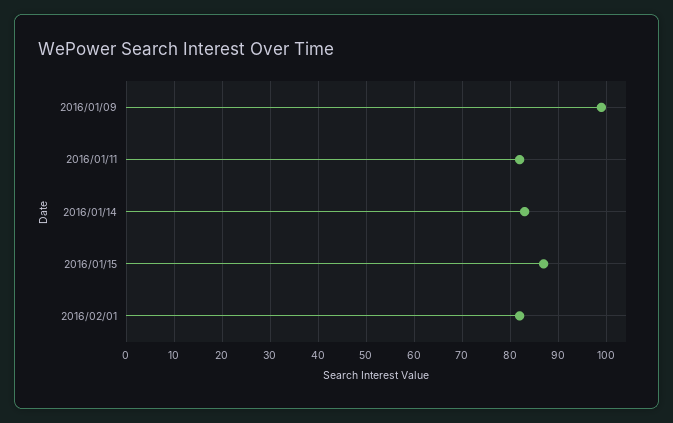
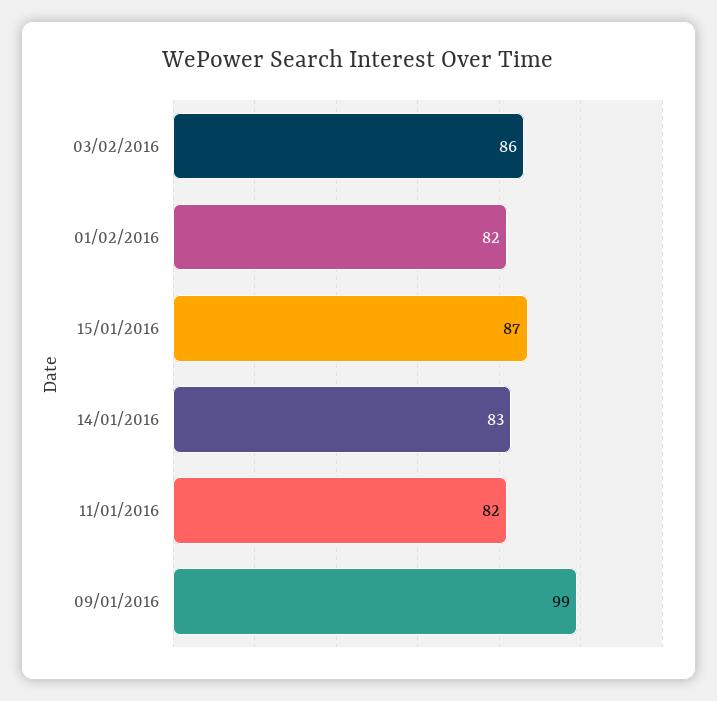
03/02/2016: none -> 86

